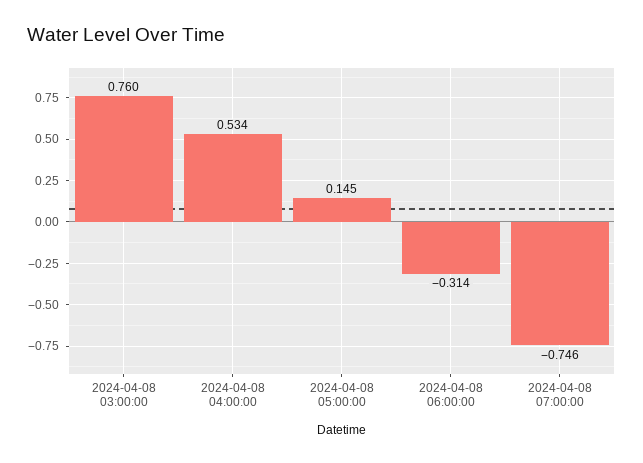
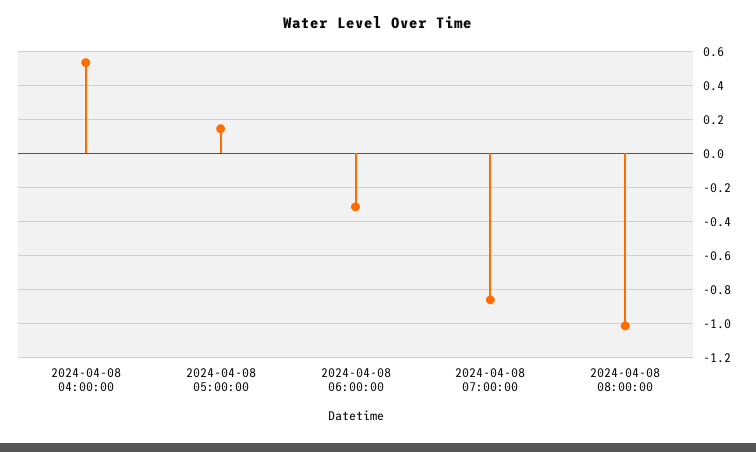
2024-04-08 03:00:00: 0.76 -> none
2024-04-08 07:00:00: -0.746 -> -0.85
2024-04-08 08:00:00: none -> -1

